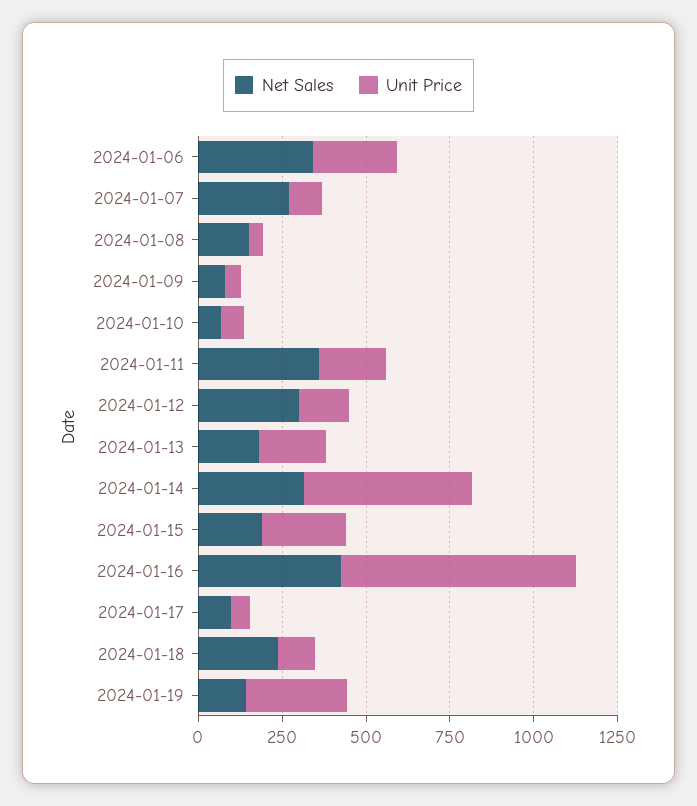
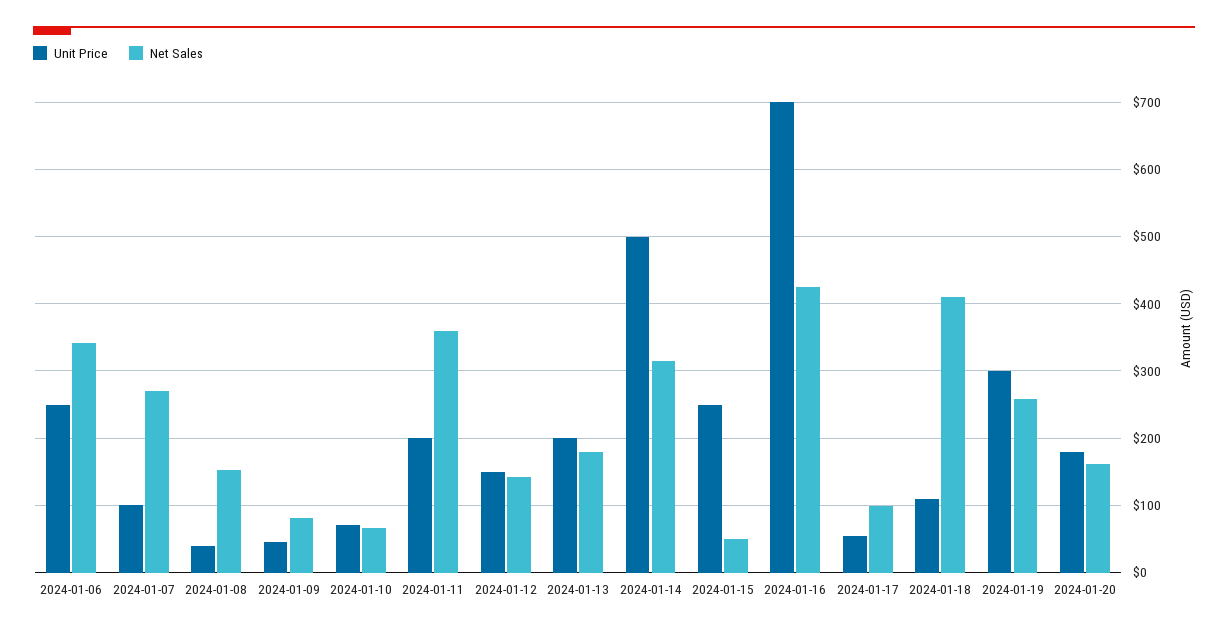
Net Sales, 2024-01-12: 300 -> 140
Net Sales, 2024-01-15: 200 -> 50
Net Sales, 2024-01-18: 250 -> 410
Net Sales, 2024-01-19: 150 -> 260
Unit Price, 2024-01-20: none -> 180
Net Sales, 2024-01-20: none -> 160

